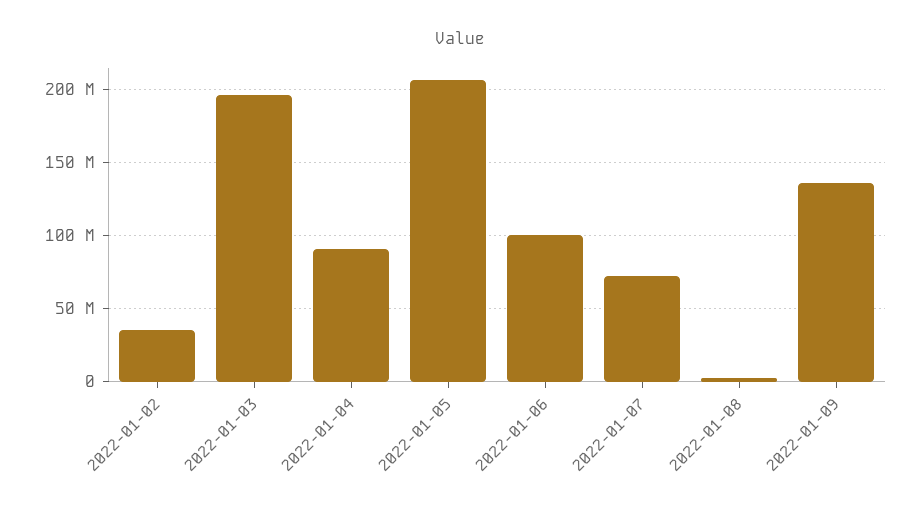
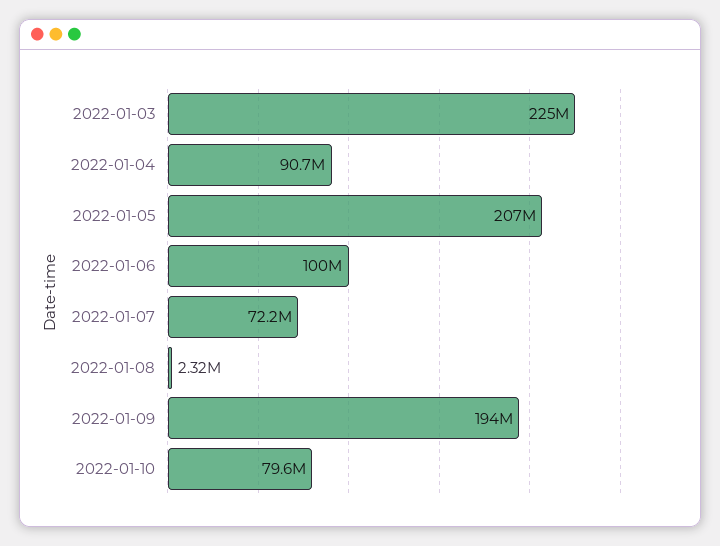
2022-01-02: 35000000 -> none
2022-01-03: 195000000 -> 225000000
2022-01-09: 135000000 -> 194000000
2022-01-10: none -> 79600000

